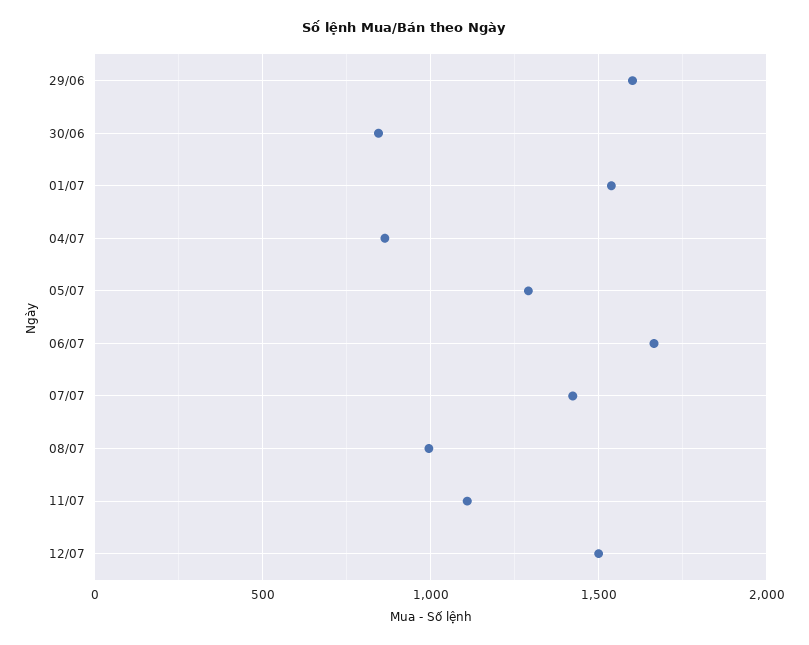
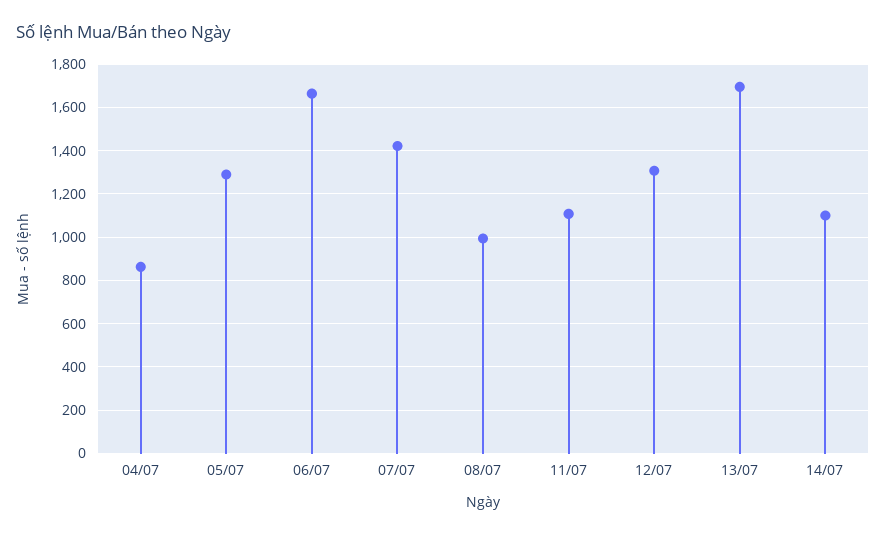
29/06: 1600 -> none
30/06: 850 -> none
01/07: 1550 -> none
12/07: 1500 -> 1300
13/07: none -> 1700
14/07: none -> 1100

